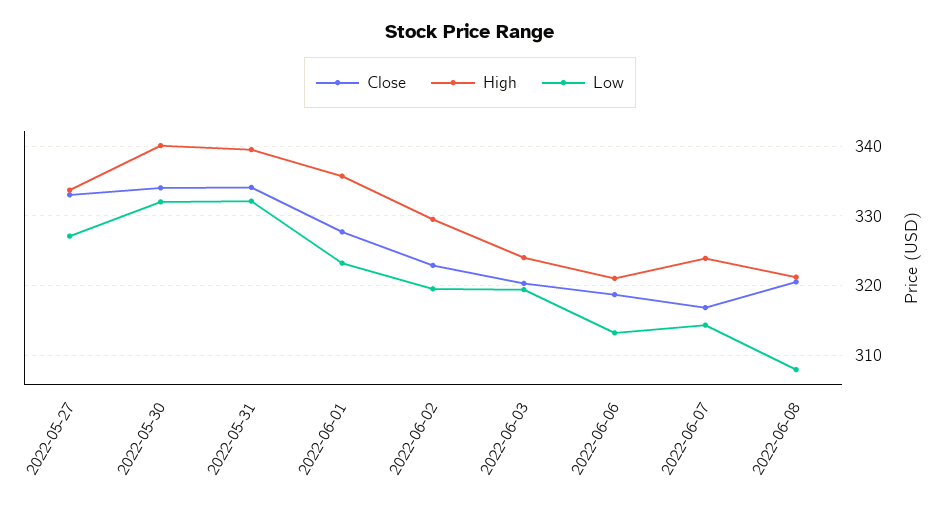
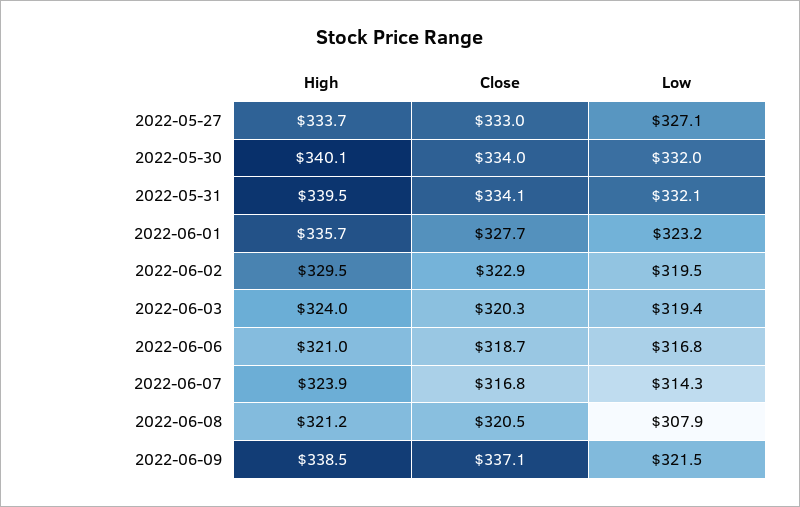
Low, 2022-06-06: 313 -> 316.8
High, 2022-06-09: none -> 338.5
Close, 2022-06-09: none -> 337.1
Low, 2022-06-09: none -> 321.5

